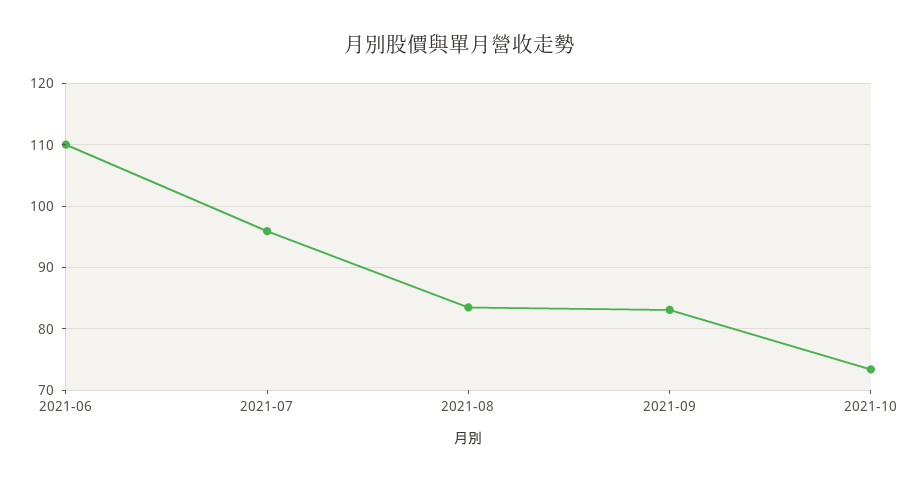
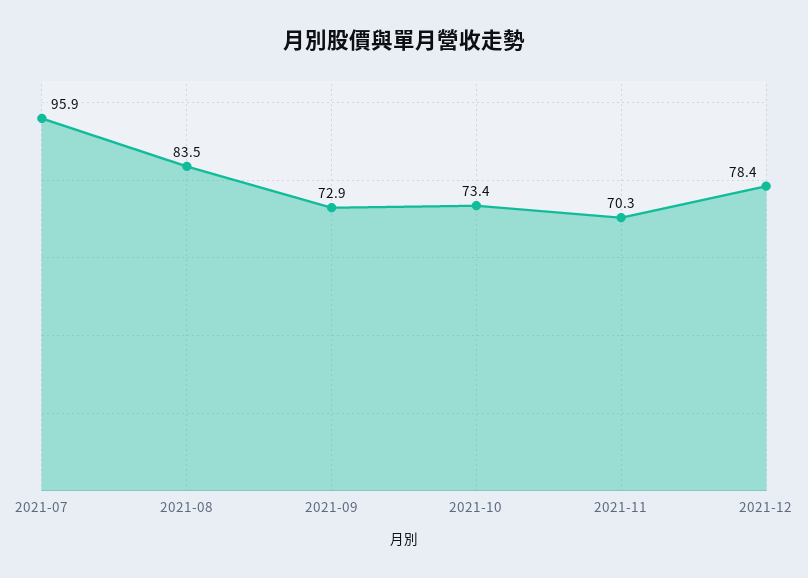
2021-06: 110 -> none
2021-09: 83 -> 72.9
2021-11: none -> 70.3
2021-12: none -> 78.4

